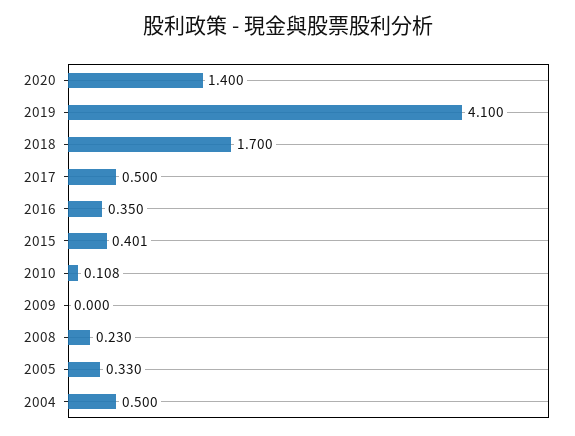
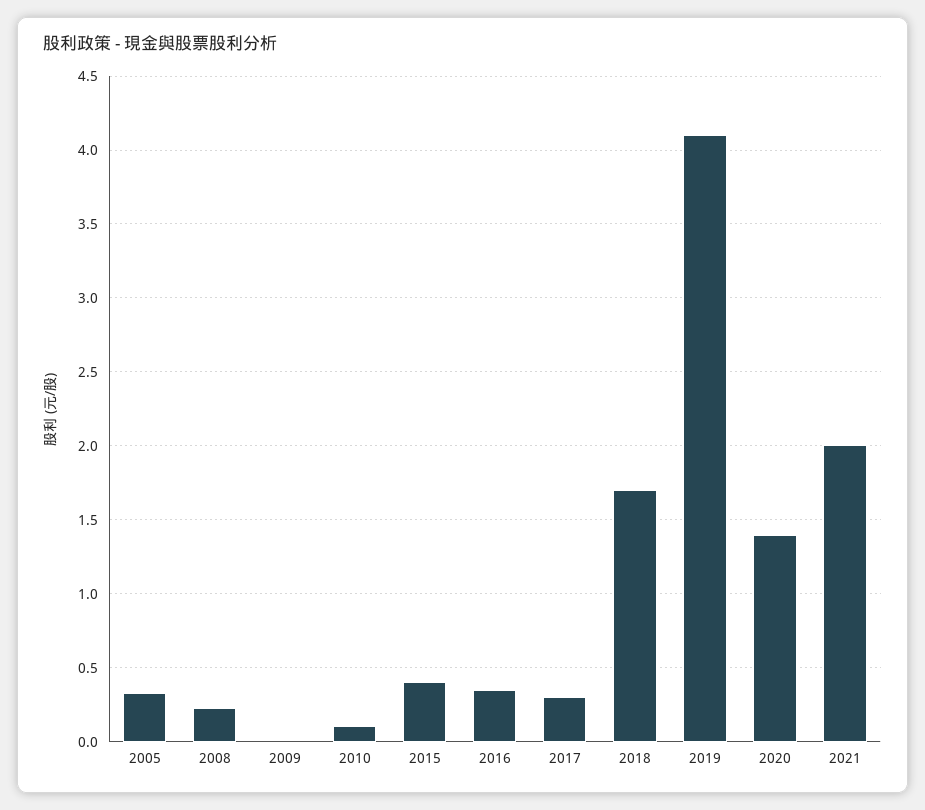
2017: 0.5 -> 0.3
2004: 0.5 -> none
2021: none -> 2

